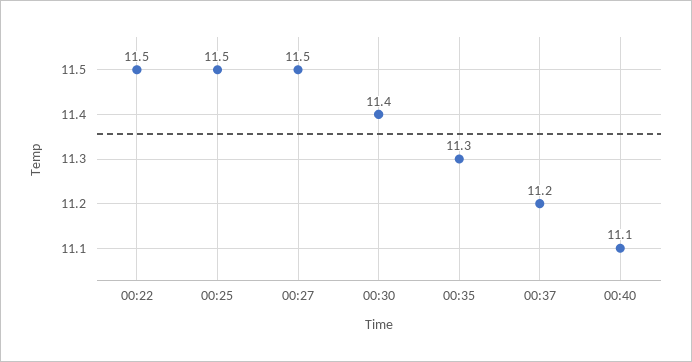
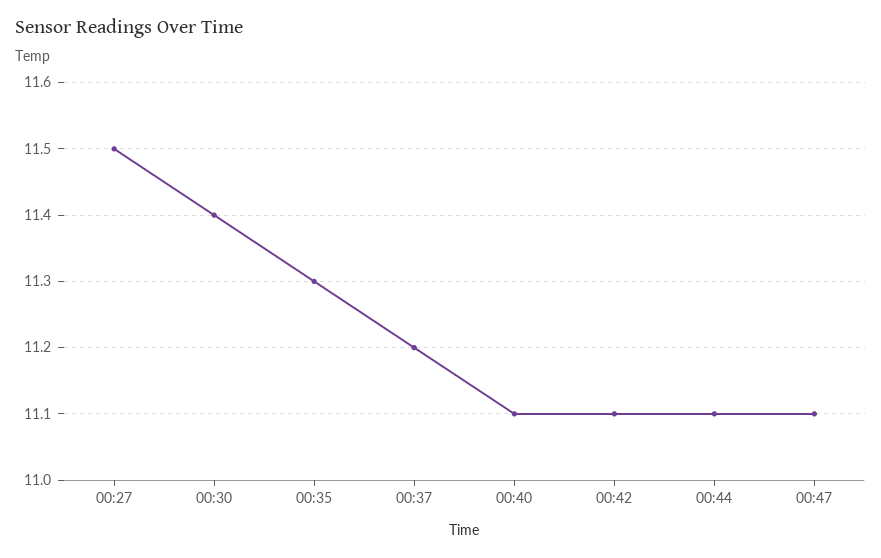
00:22: 11.5 -> none
00:25: 11.5 -> none
00:42: none -> 11.1
00:44: none -> 11.1
00:47: none -> 11.1

